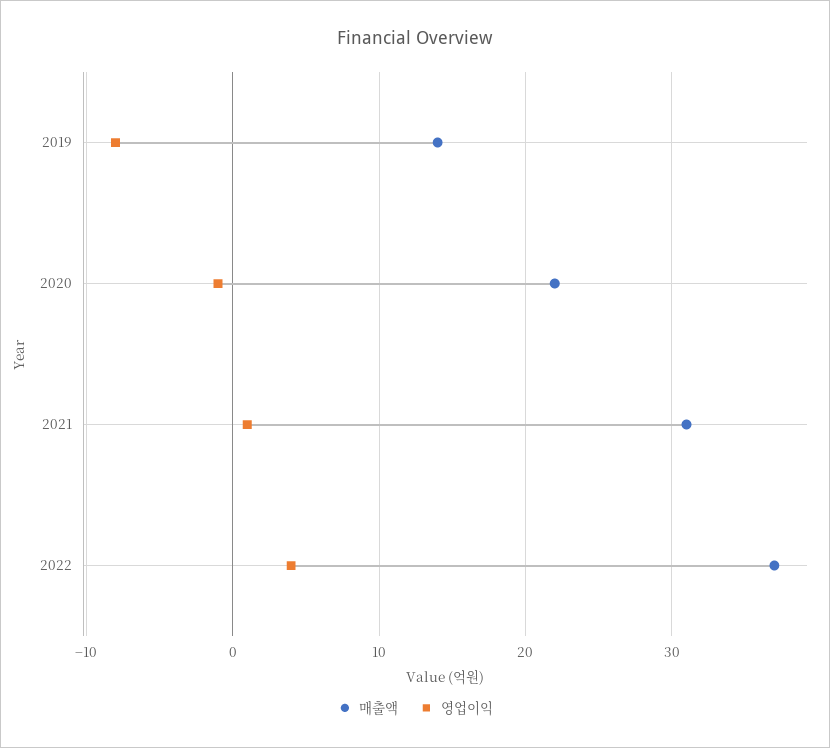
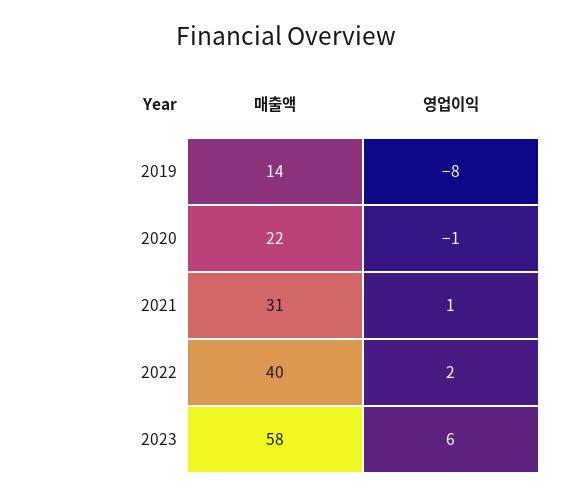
매출액, 2022: 37 -> 40
영업이익, 2022: 4 -> 2
매출액, 2023: none -> 58
영업이익, 2023: none -> 6

